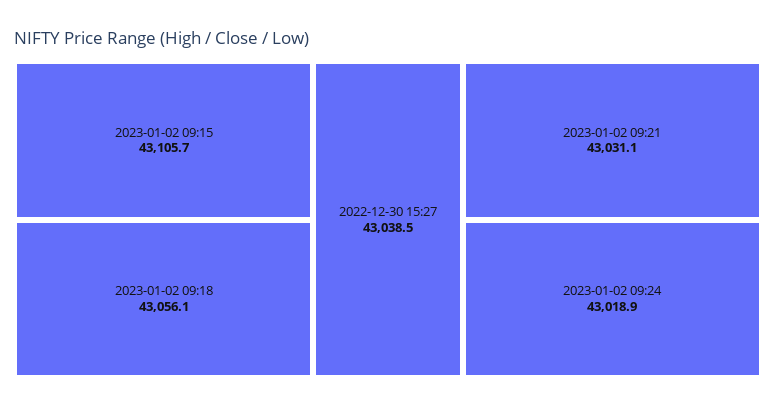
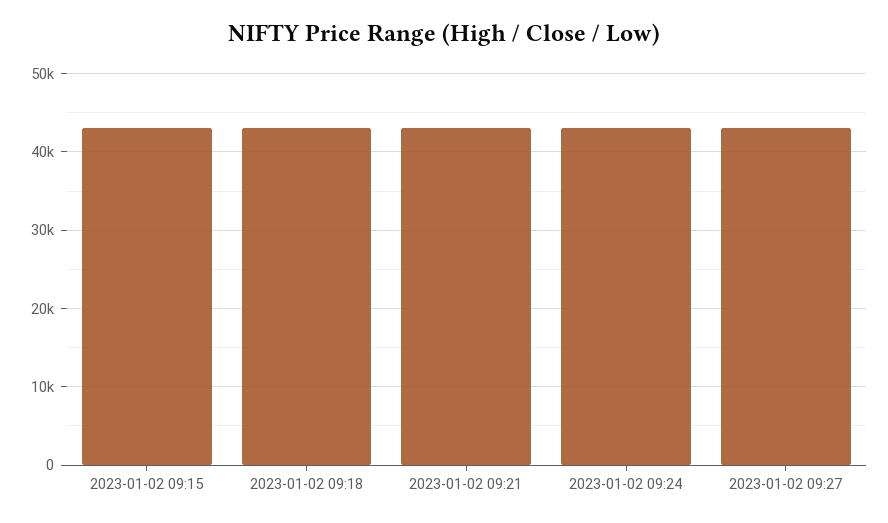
2022-12-30 15:27: 43038.5 -> none
2023-01-02 09:27: none -> 43000

